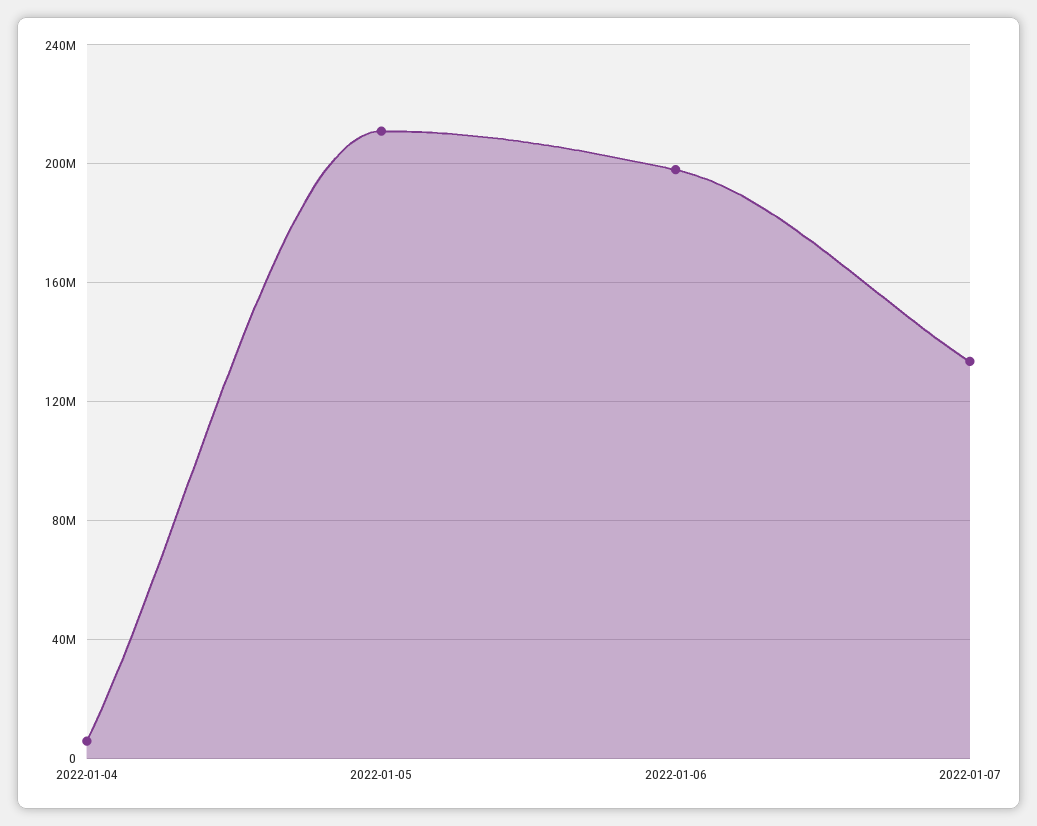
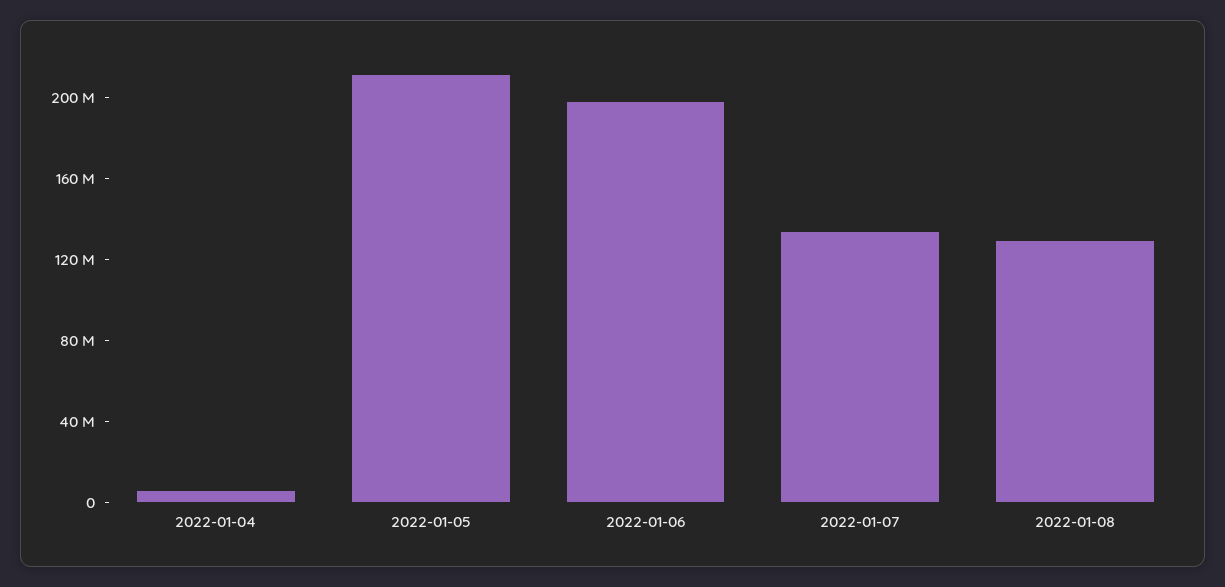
2022-01-08: none -> 130000000

